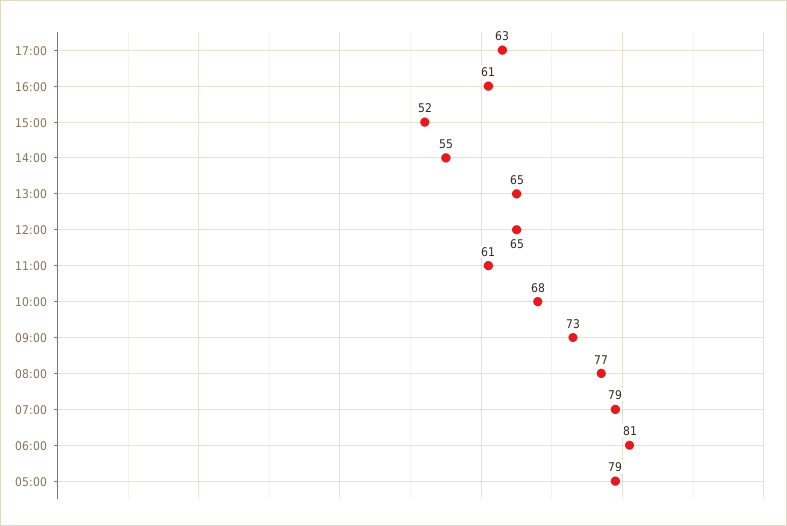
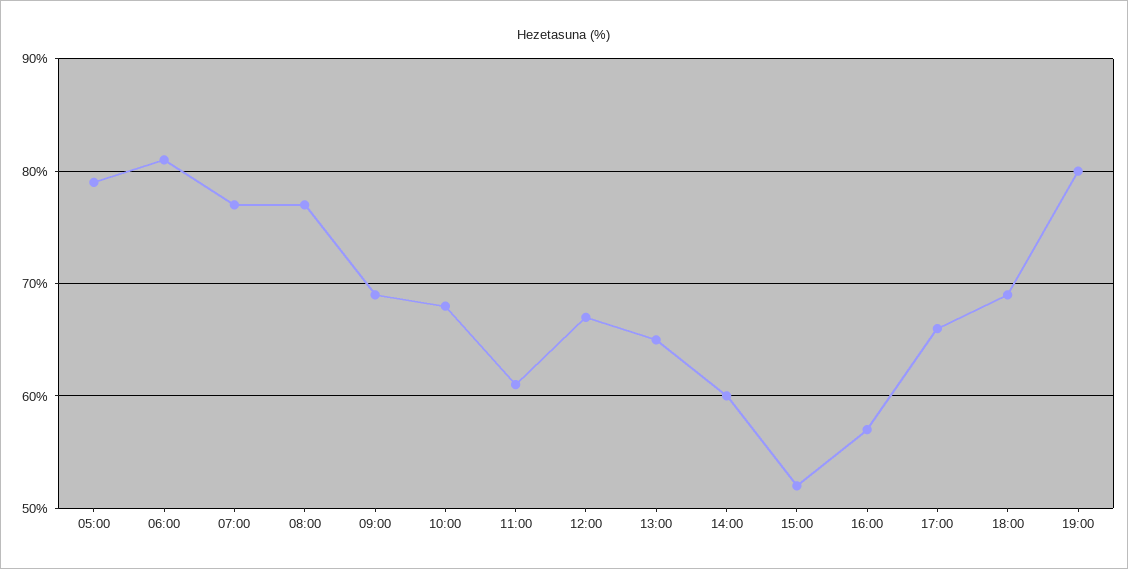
17:00: 63 -> 66
16:00: 61 -> 57
14:00: 55 -> 60
12:00: 65 -> 67
09:00: 73 -> 69
07:00: 79 -> 77
18:00: none -> 69
19:00: none -> 80

